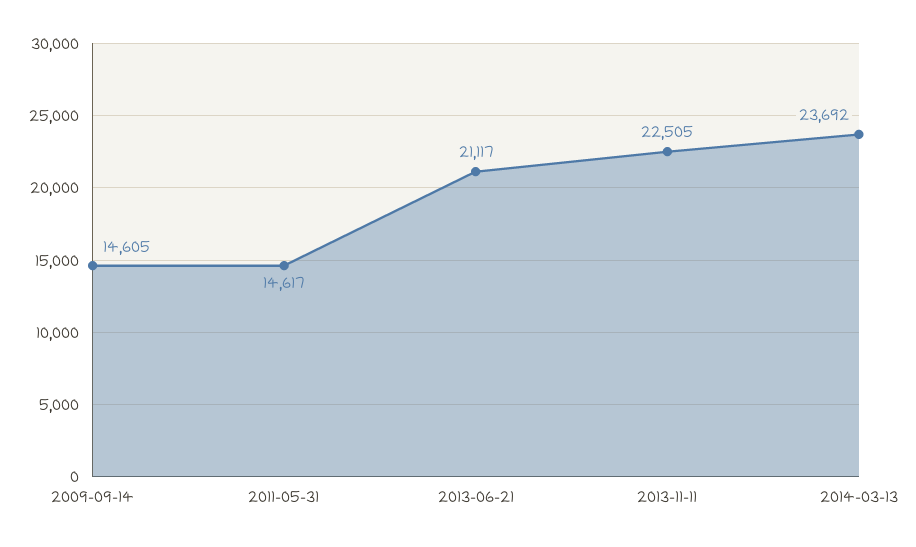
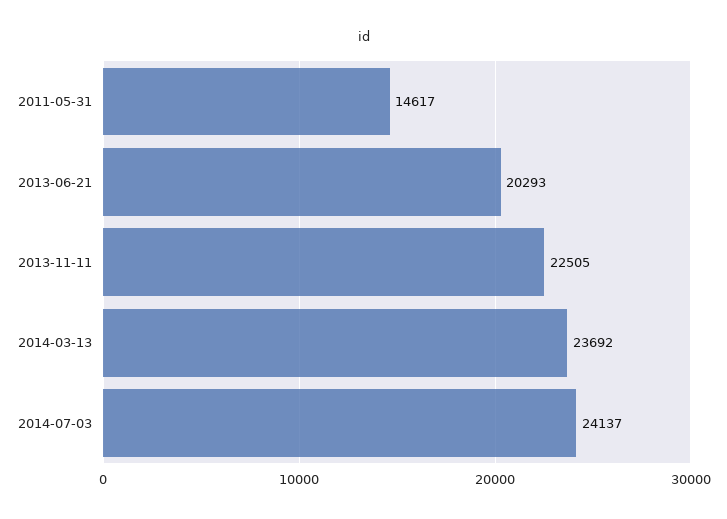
2009-09-14: 14605 -> none
2013-06-21: 21117 -> 20293
2014-07-03: none -> 24137

